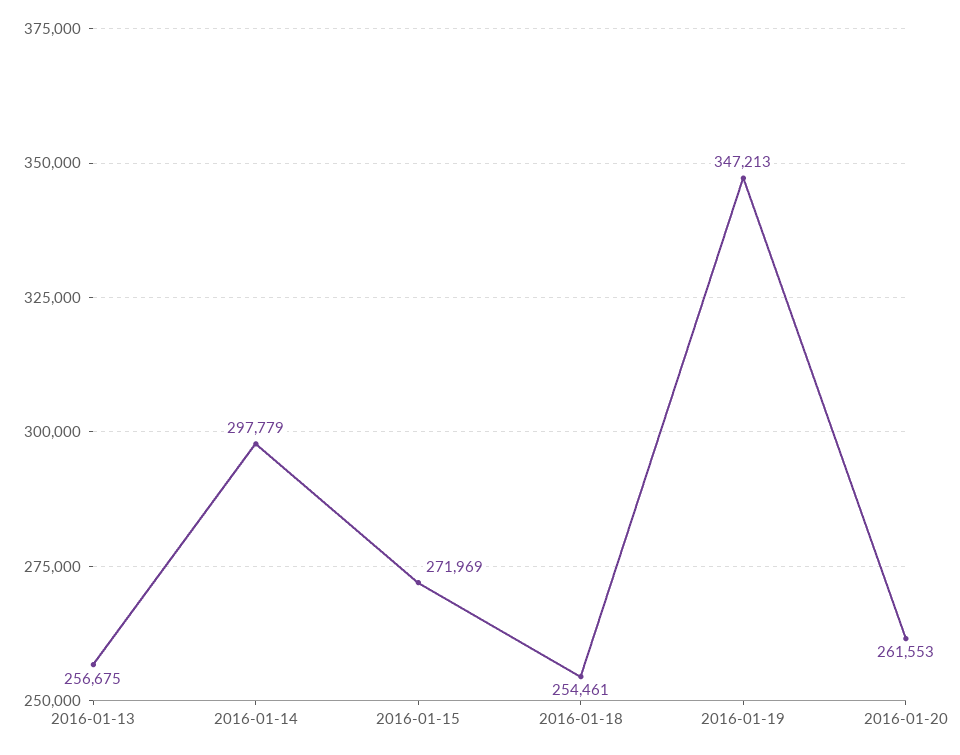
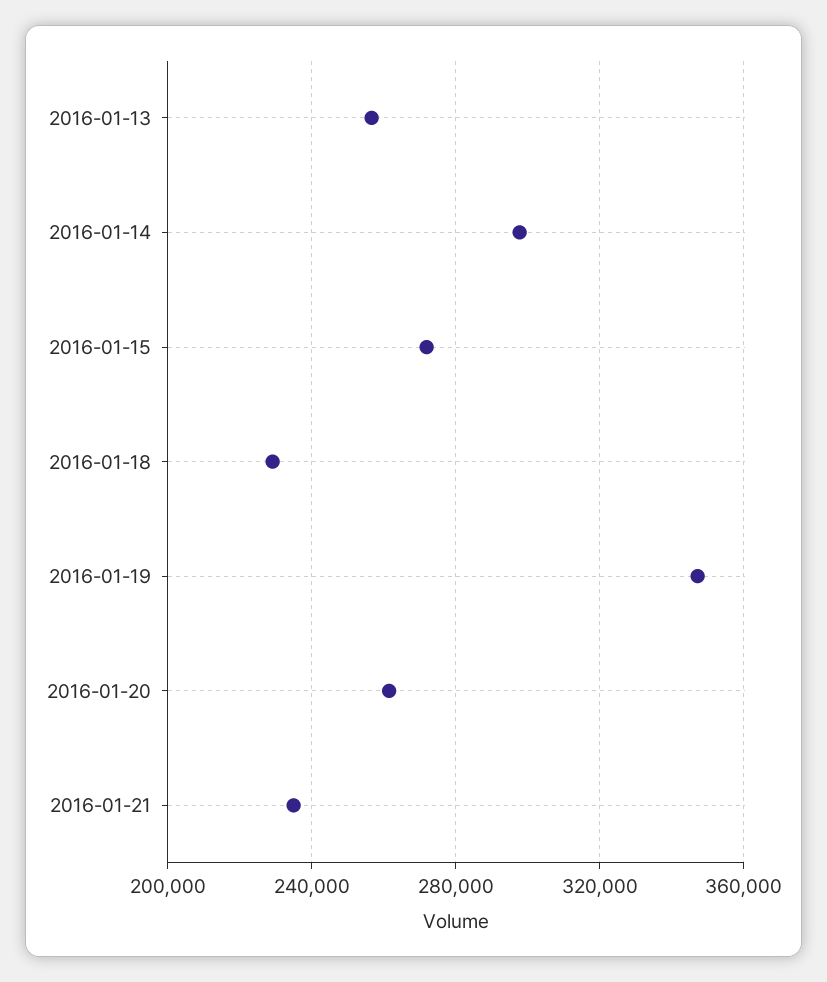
2016-01-18: 254461 -> 230000
2016-01-21: none -> 235000

